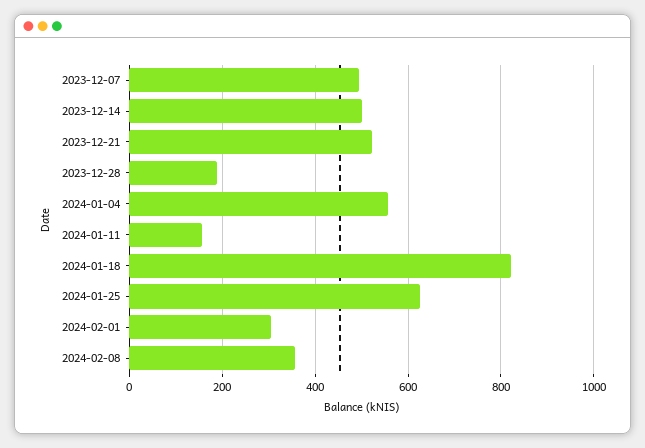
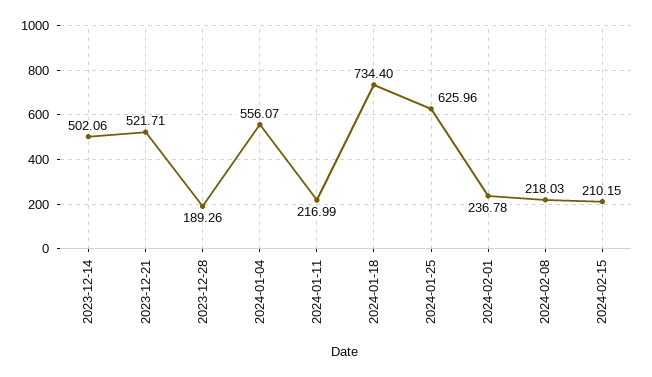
2023-12-07: 500 -> none
2024-01-11: 160 -> 216.99
2024-01-18: 820 -> 734.4
2024-02-01: 300 -> 236.78
2024-02-08: 360 -> 218.03
2024-02-15: none -> 210.15

